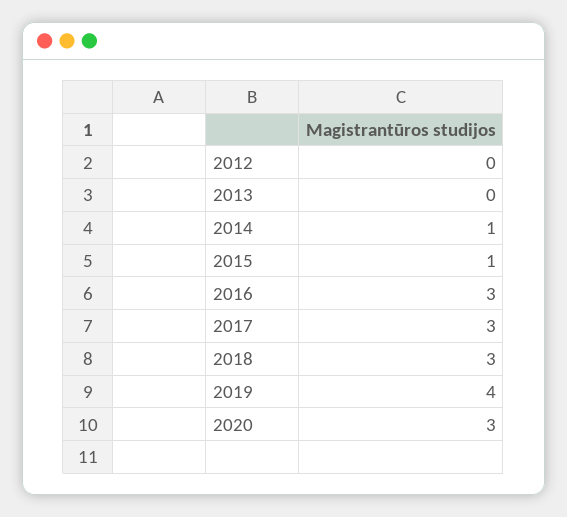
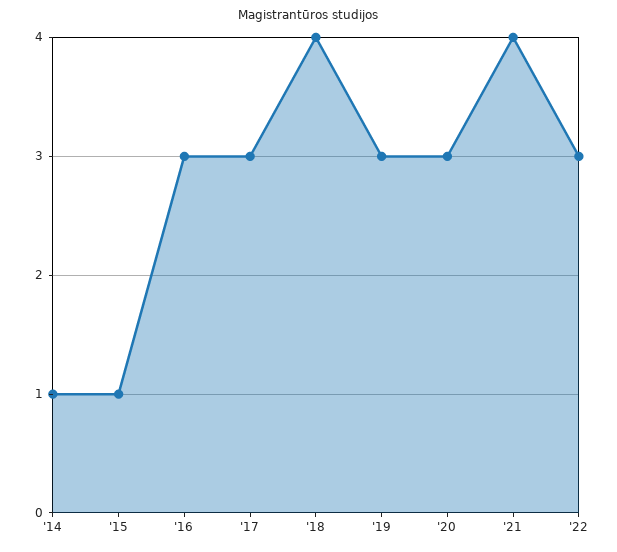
2012: 0 -> none
2013: 0 -> none
2018: 3 -> 4
2019: 4 -> 3
'21: none -> 4
'22: none -> 3

